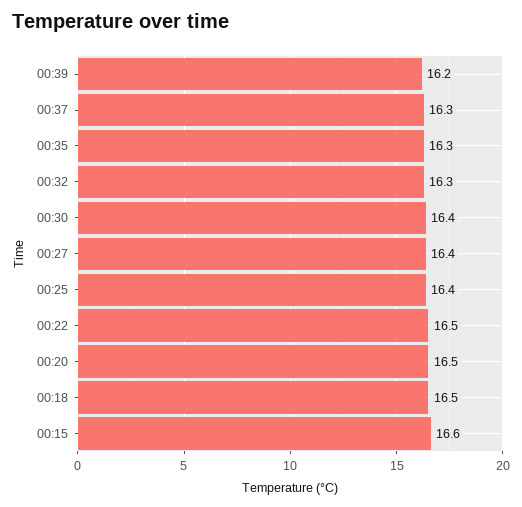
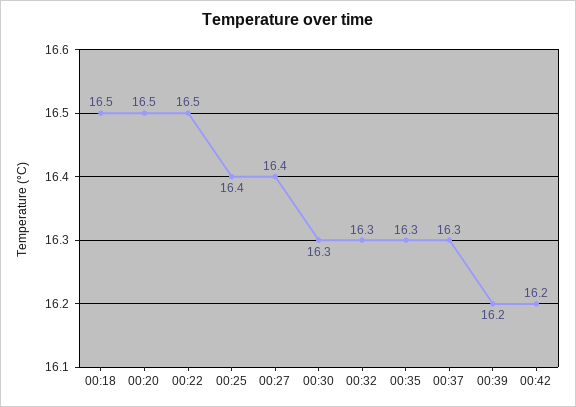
00:30: 16.4 -> 16.3
00:15: 16.6 -> none
00:42: none -> 16.2

